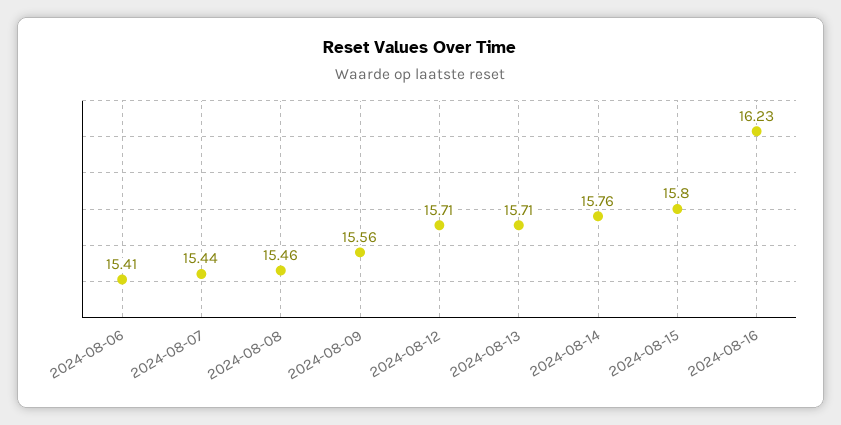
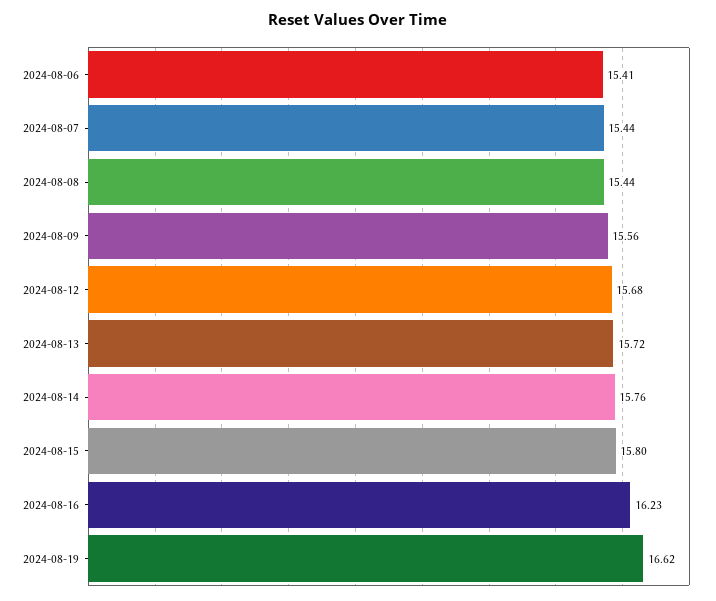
2024-08-08: 15.46 -> 15.44
2024-08-12: 15.71 -> 15.68
2024-08-13: 15.71 -> 15.72
2024-08-19: none -> 16.62

